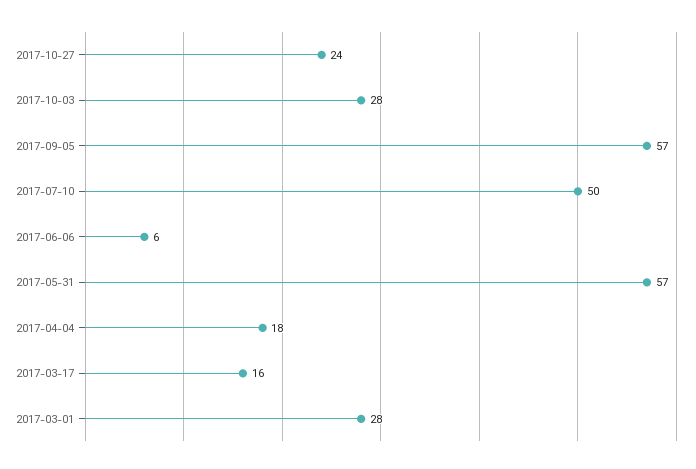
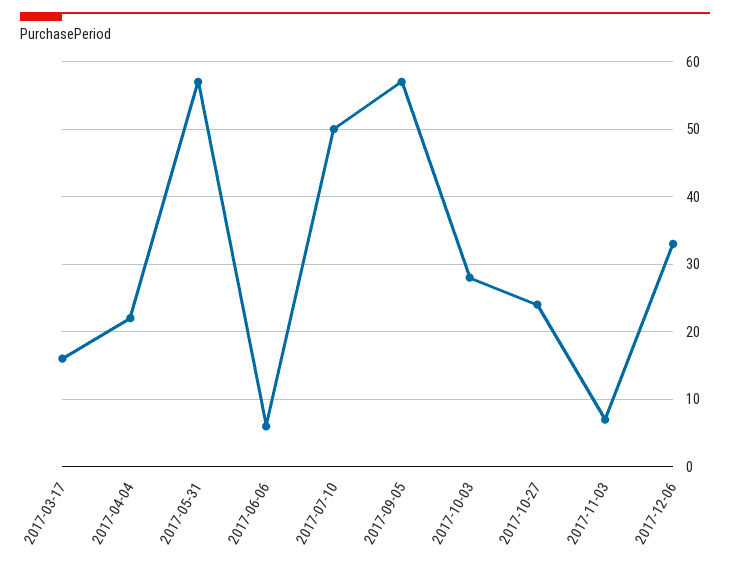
2017-04-04: 18 -> 22
2017-03-01: 28 -> none
2017-11-03: none -> 7
2017-12-06: none -> 33

